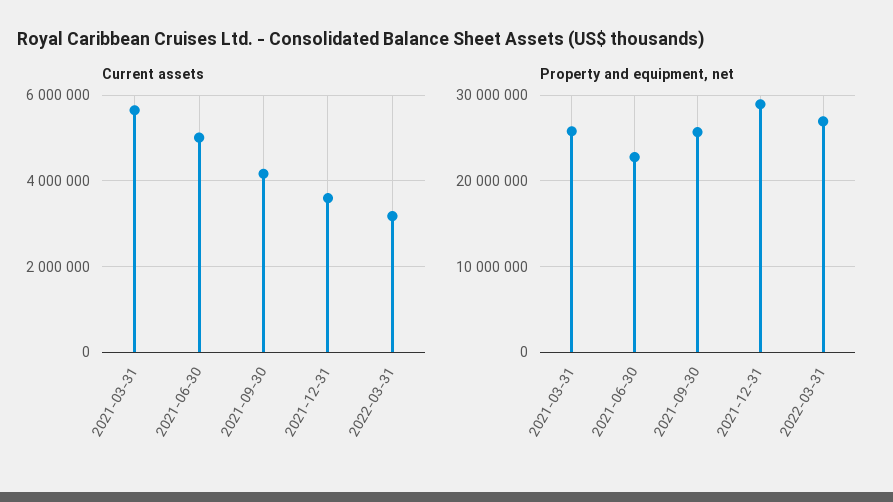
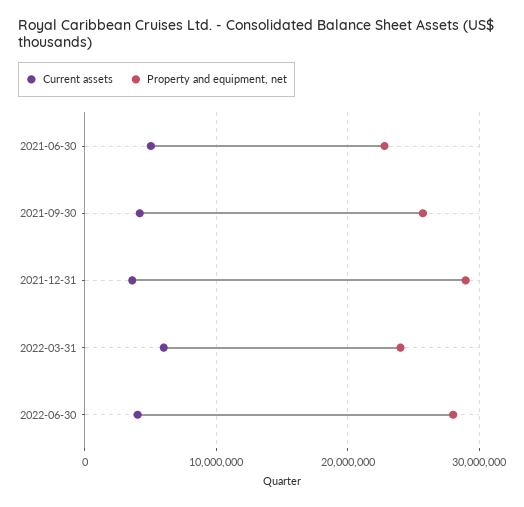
Current assets, 2021-03-31: 5600000 -> none
Current assets, 2022-03-31: 3200000 -> 6000000
Property and equipment, net, 2021-03-31: 26000000 -> none
Property and equipment, net, 2022-03-31: 27000000 -> 24000000
Current assets, 2022-06-30: none -> 4000000
Property and equipment, net, 2022-06-30: none -> 28000000

